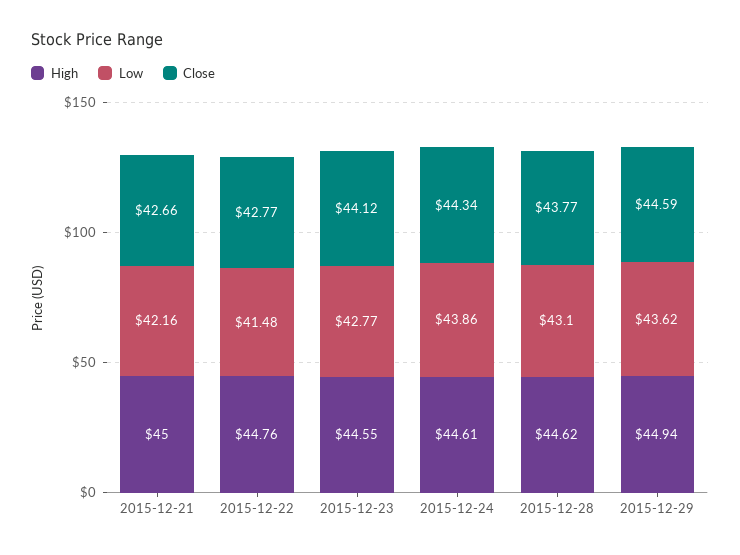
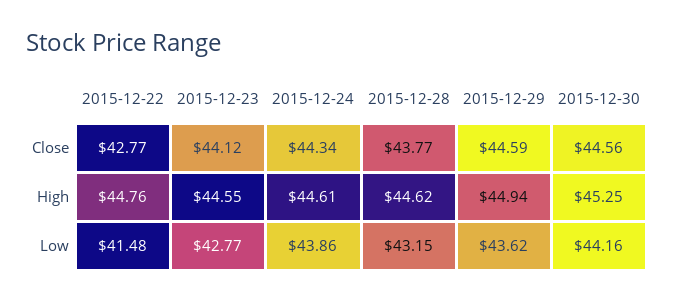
High, 2015-12-21: 45 -> none
Low, 2015-12-21: 42.16 -> none
Close, 2015-12-21: 42.66 -> none
Low, 2015-12-28: 43.1 -> 43.15
Close, 2015-12-30: none -> 44.56
High, 2015-12-30: none -> 45.25
Low, 2015-12-30: none -> 44.16

